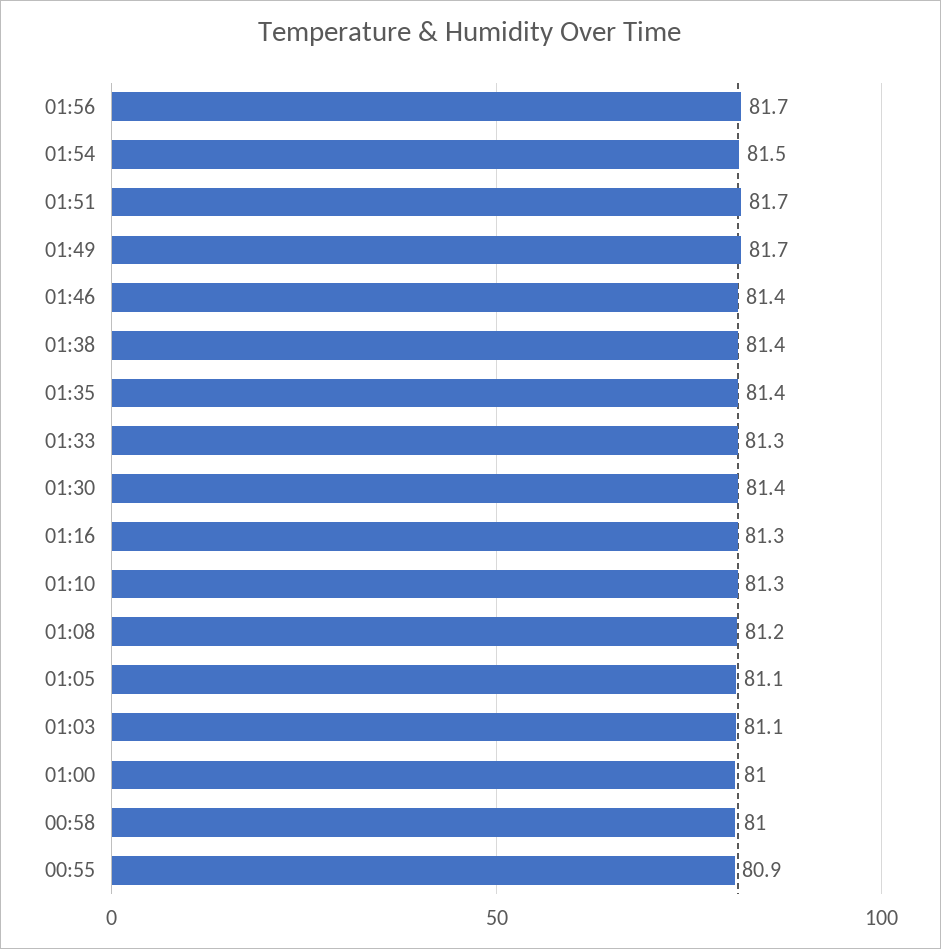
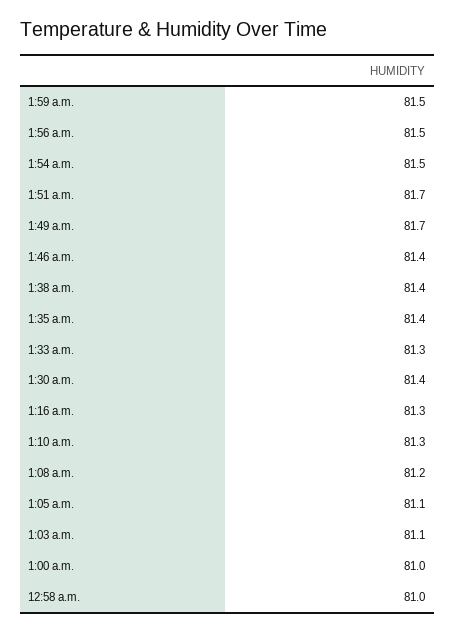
01:56: 81.7 -> 81.5
00:55: 80.9 -> none
1:59 a.m.: none -> 81.5

